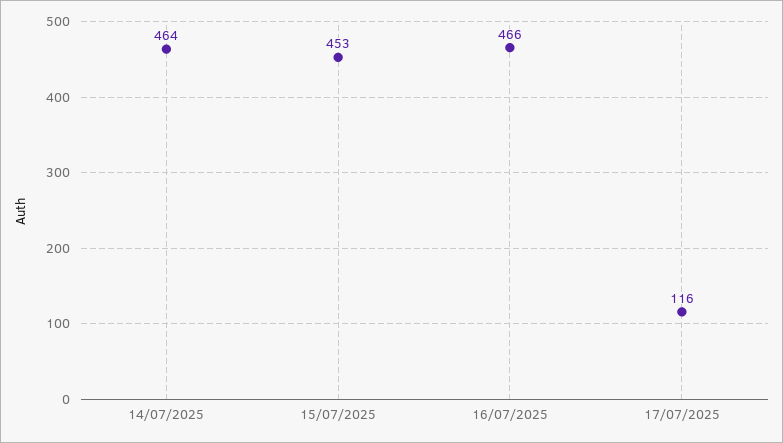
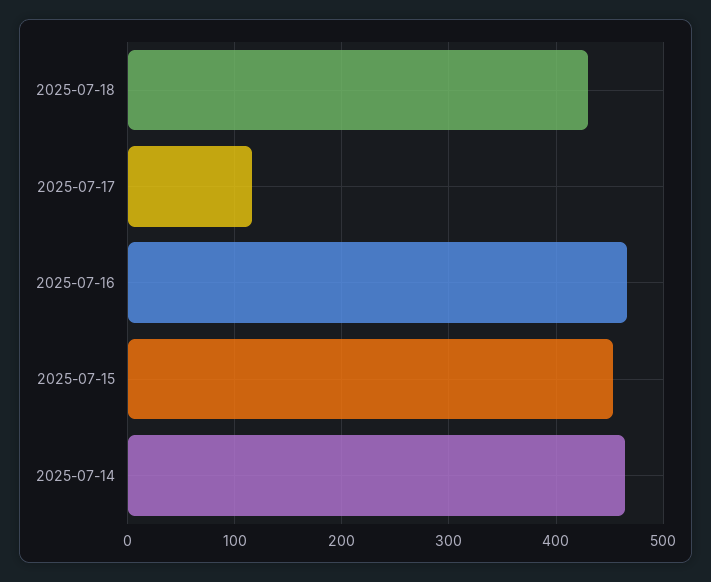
2025-07-18: none -> 430

